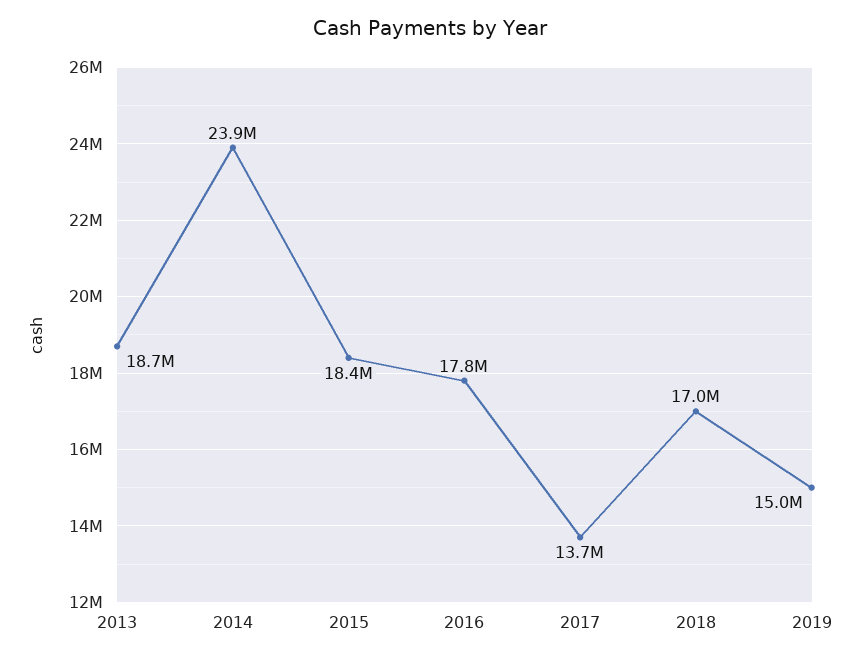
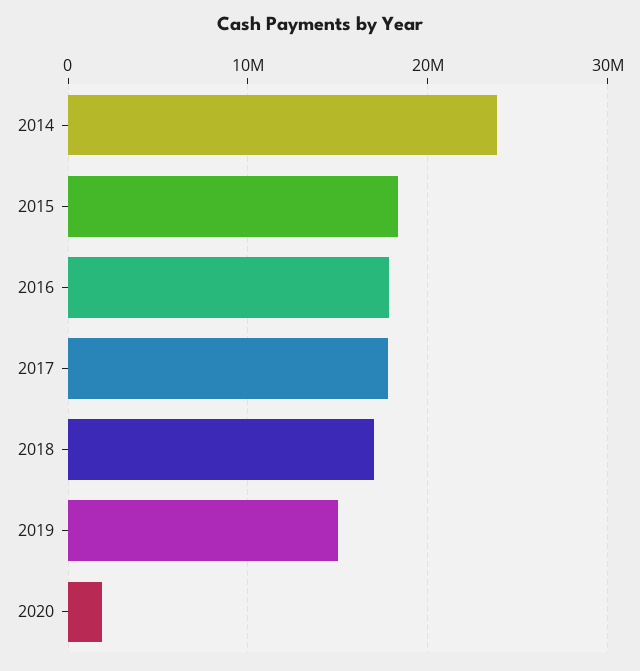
2013: 18700000 -> none
2017: 13700000 -> 18000000
2020: none -> 2000000

